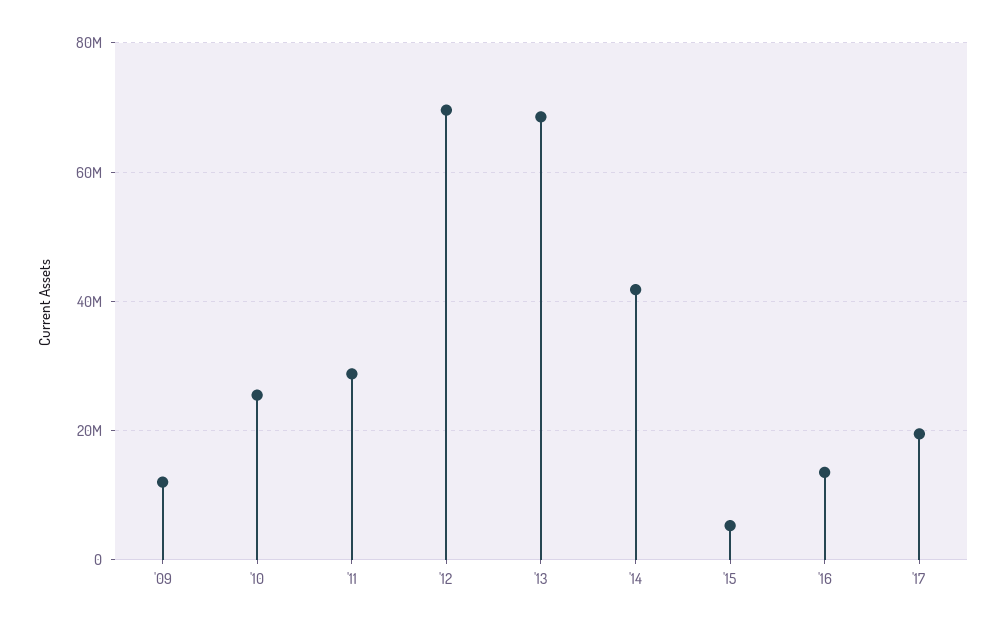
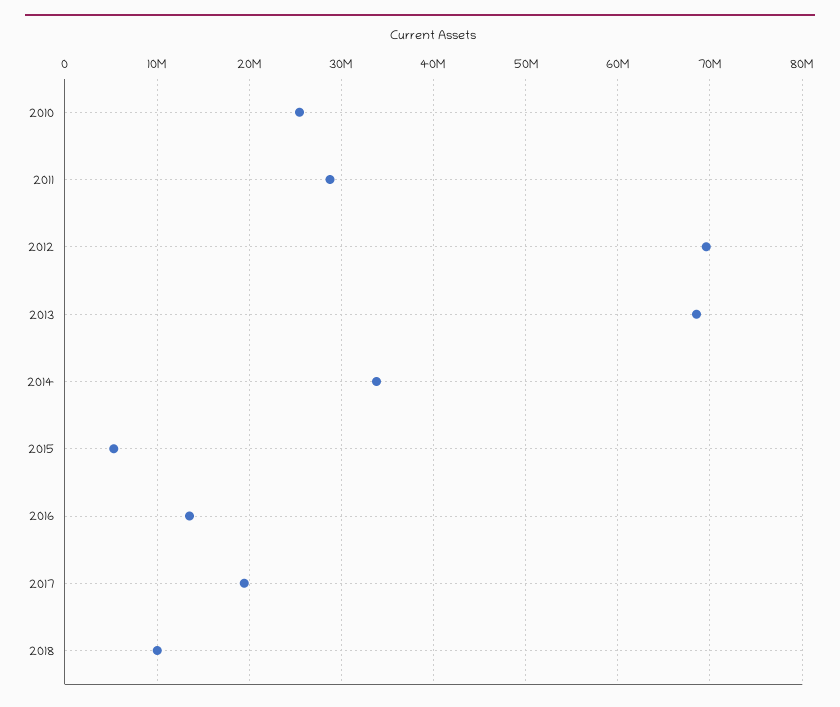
'09: 12000000 -> none
'14: 42000000 -> 34000000
2018: none -> 10000000

